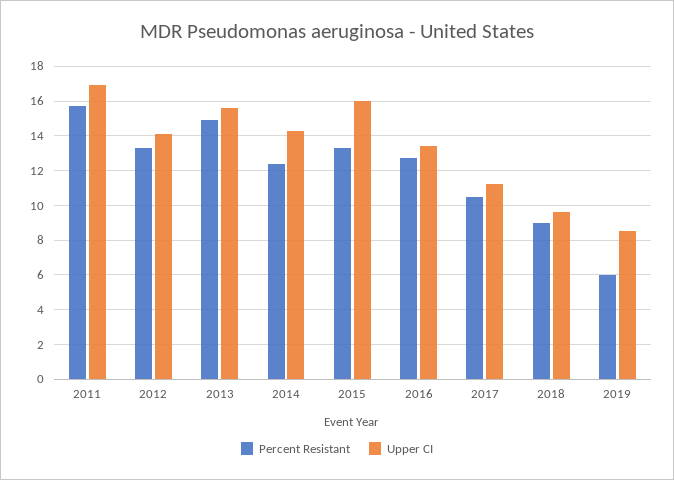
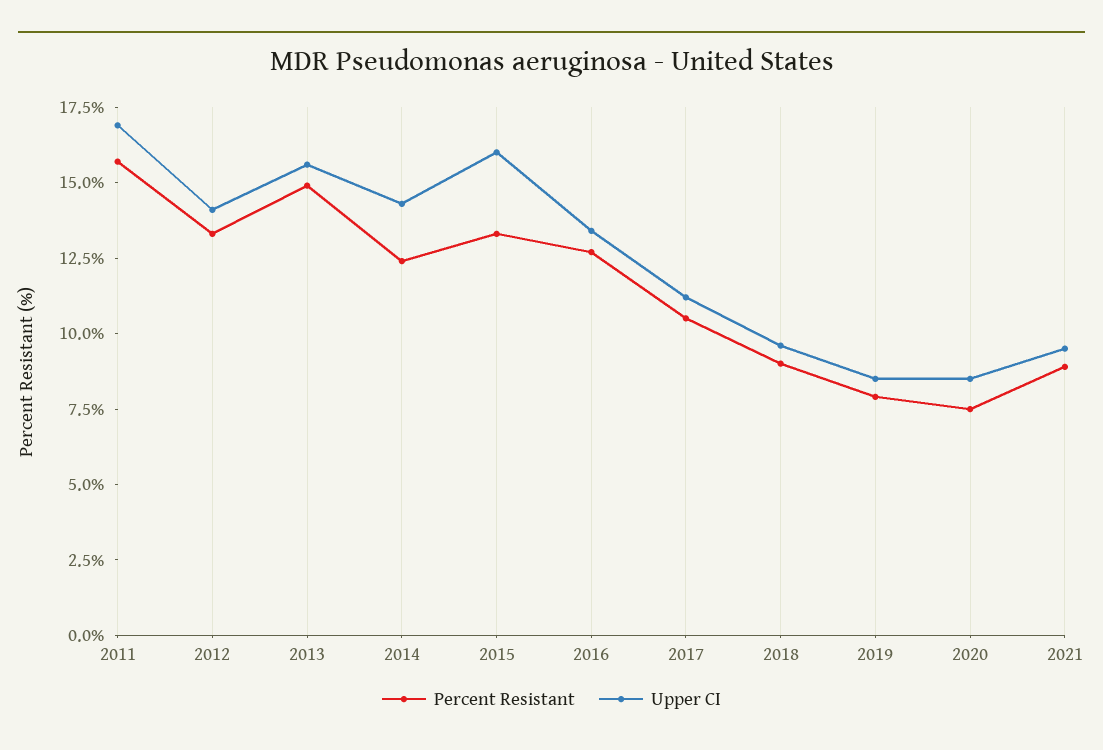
Percent Resistant, 2019: 6 -> 8
Percent Resistant, 2020: none -> 7.5
Upper CI, 2020: none -> 8.5
Percent Resistant, 2021: none -> 9
Upper CI, 2021: none -> 9.5

